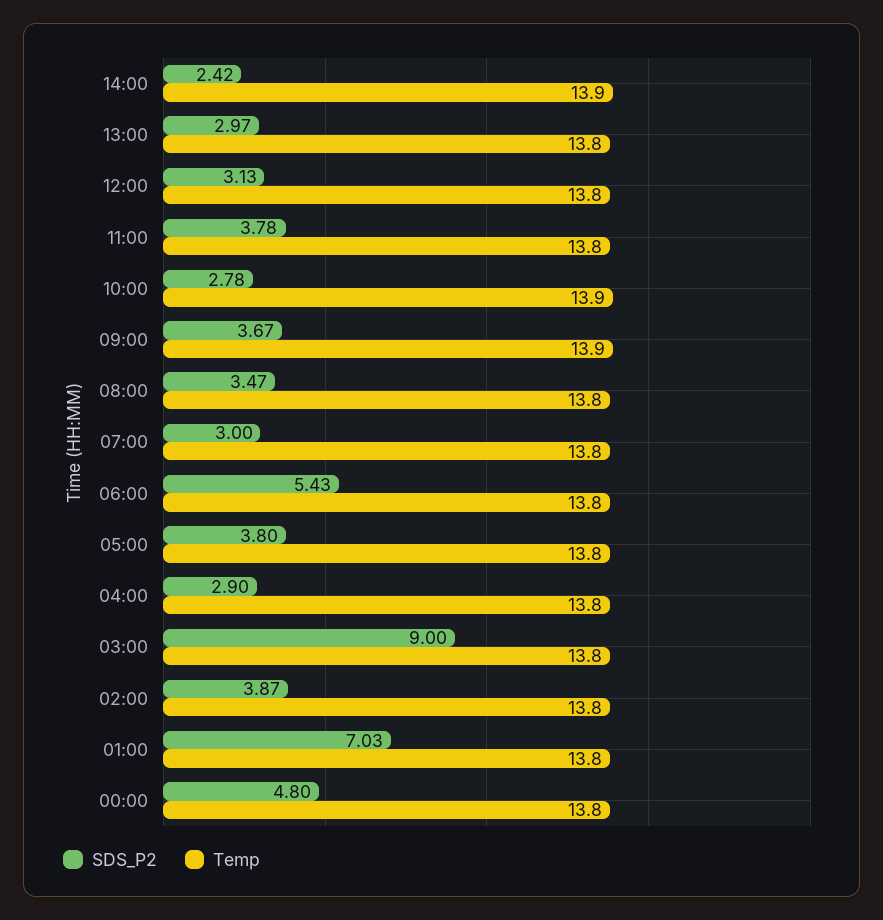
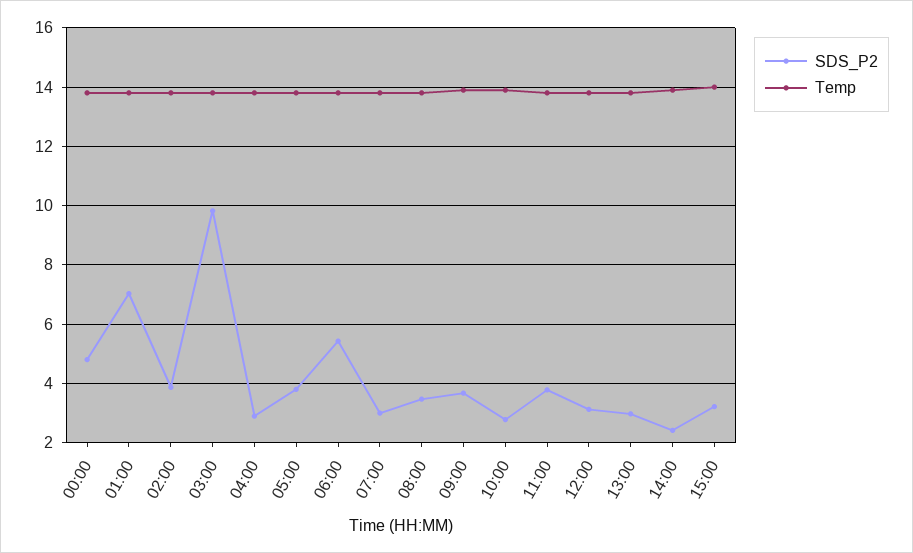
SDS_P2, 03:00: 9 -> 9.75
SDS_P2, 15:00: none -> 3.25
Temp, 15:00: none -> 14

